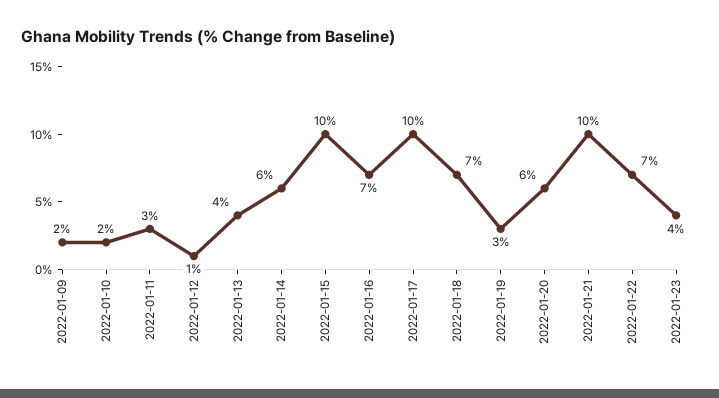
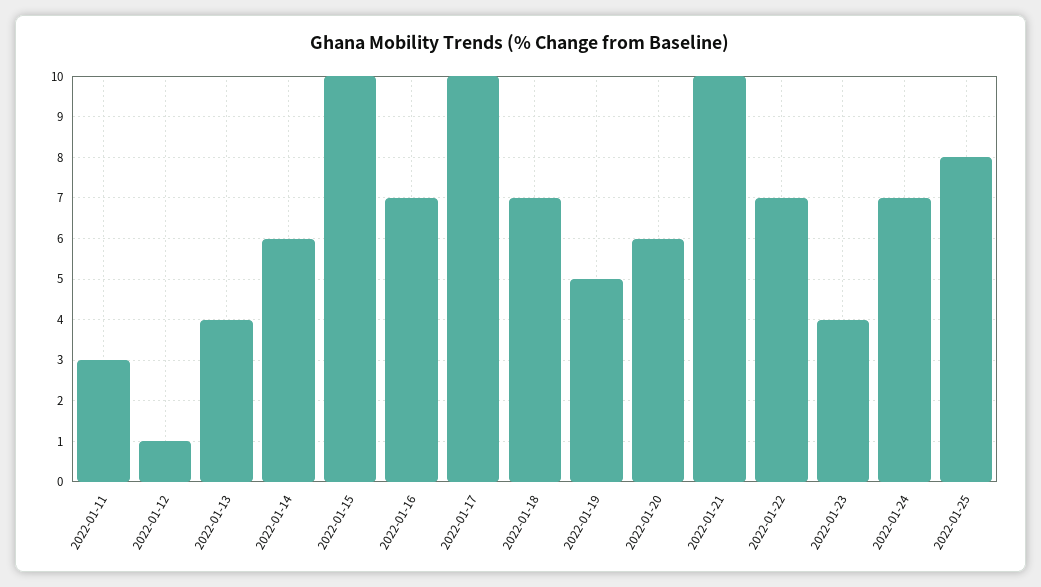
2022-01-09: 2 -> none
2022-01-10: 2 -> none
2022-01-19: 3 -> 5
2022-01-24: none -> 7
2022-01-25: none -> 8

